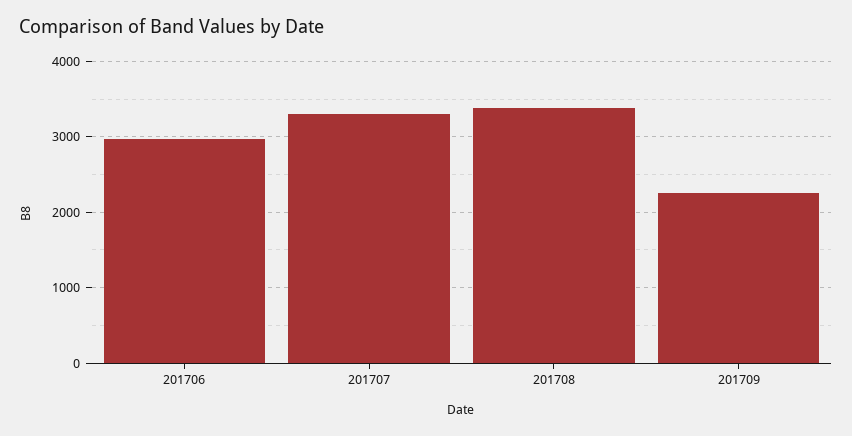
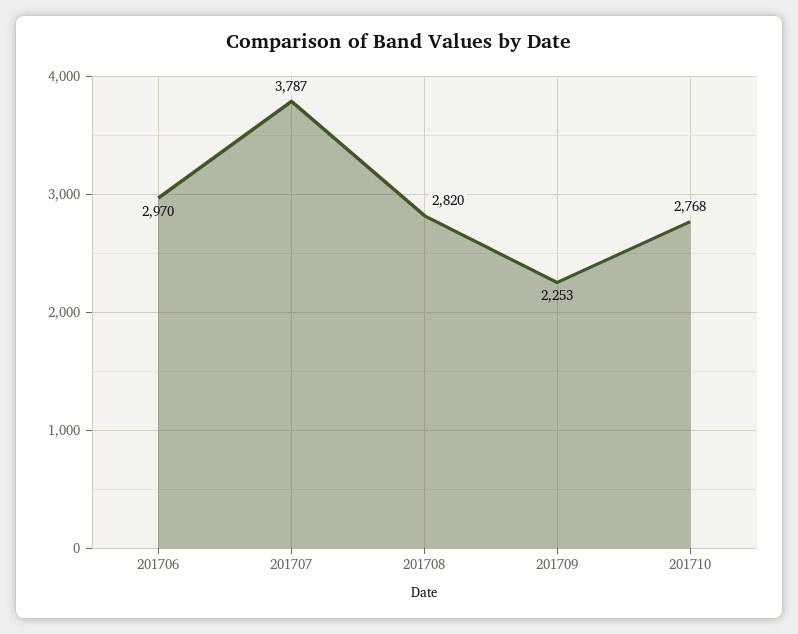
201707: 3300 -> 3787
201708: 3400 -> 2820
201710: none -> 2768

